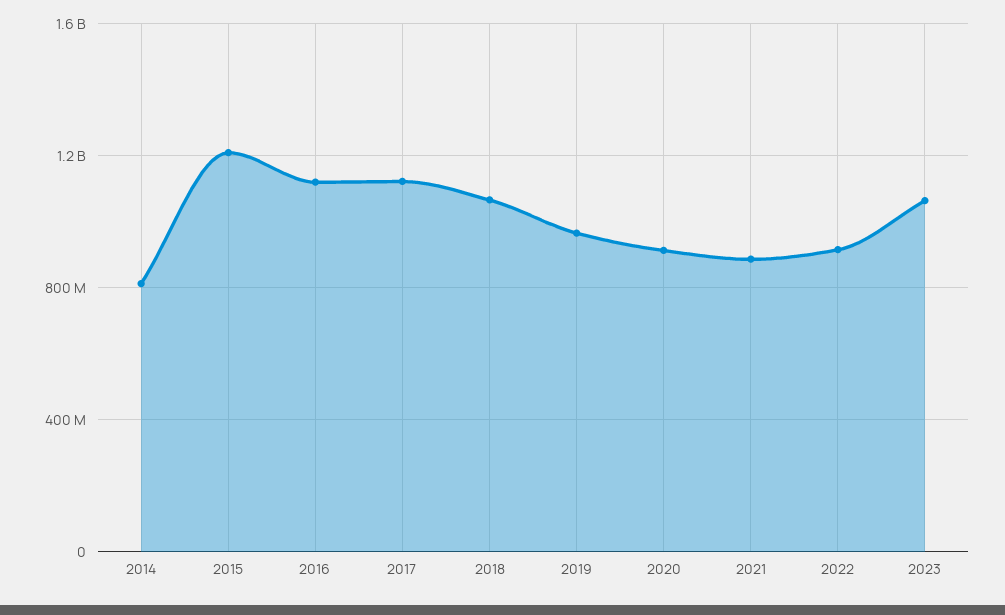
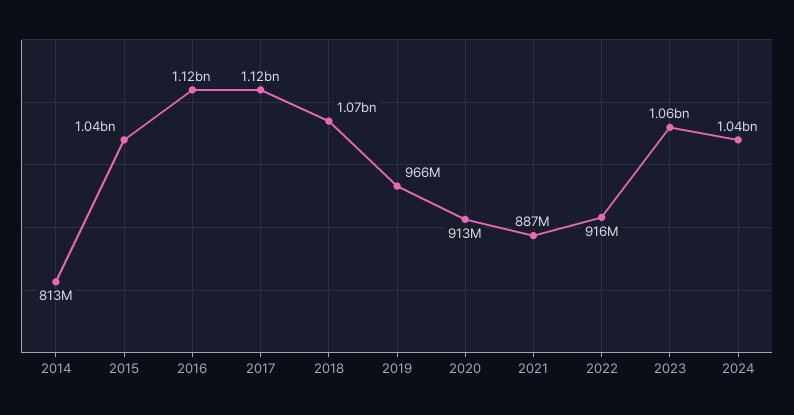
2015: 1200000000 -> 1040000000
2024: none -> 1040000000

